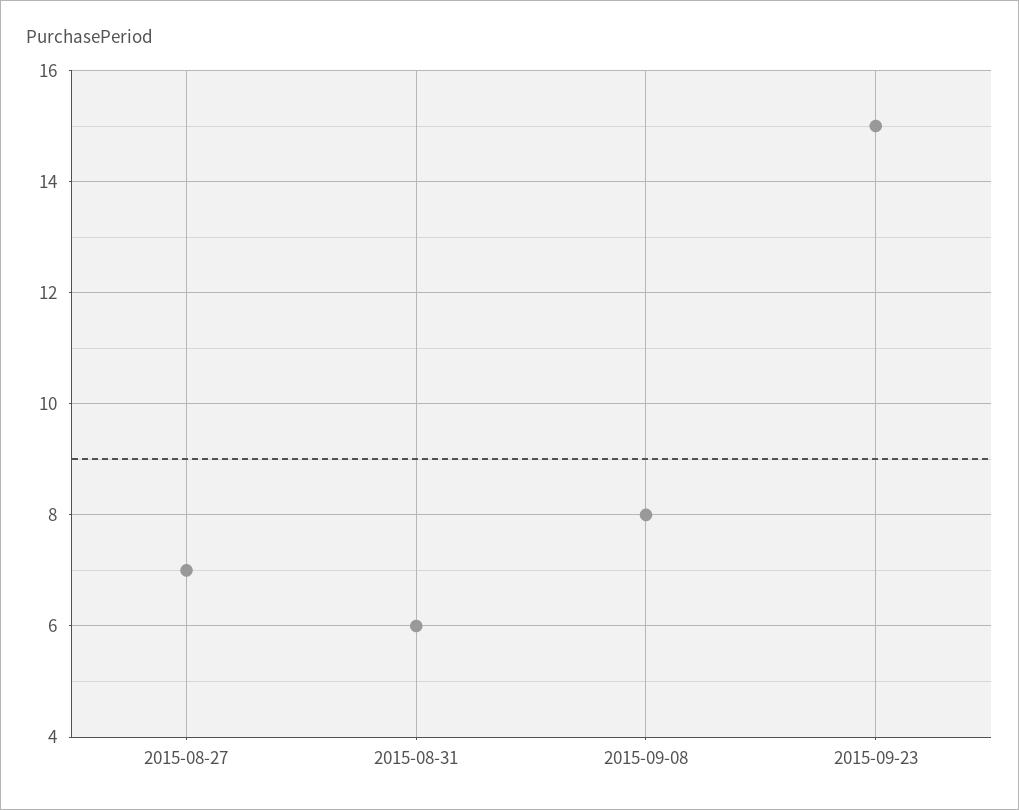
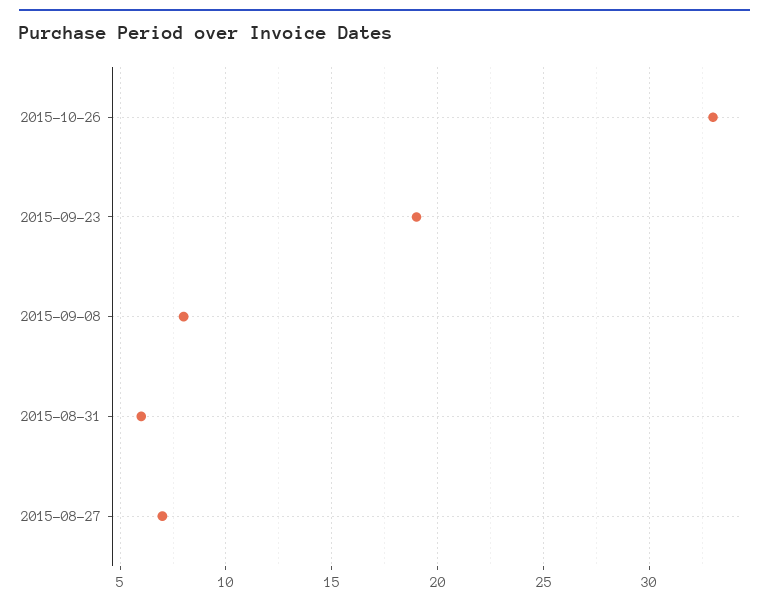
2015-09-23: 15 -> 19
2015-10-26: none -> 33

